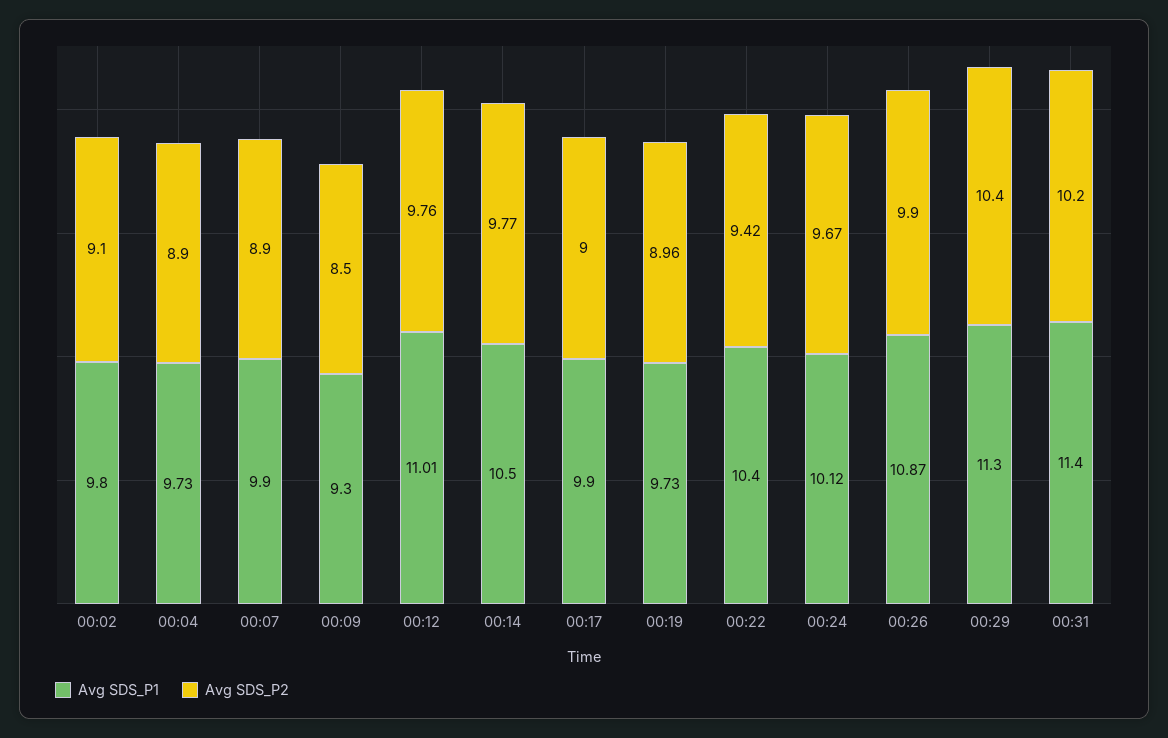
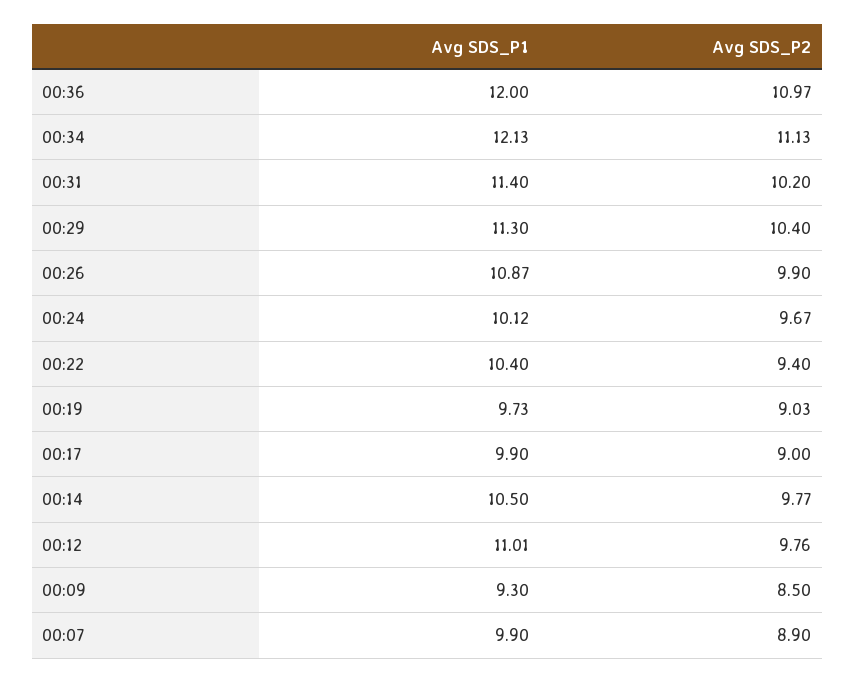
Avg SDS_P1, 00:02: 9.8 -> none
Avg SDS_P2, 00:02: 9.1 -> none
Avg SDS_P1, 00:04: 9.73 -> none
Avg SDS_P2, 00:04: 8.9 -> none
Avg SDS_P2, 00:19: 8.96 -> 9.03
Avg SDS_P2, 00:22: 9.42 -> 9.4
Avg SDS_P1, 00:36: none -> 12
Avg SDS_P2, 00:36: none -> 10.97
Avg SDS_P1, 00:34: none -> 12.13
Avg SDS_P2, 00:34: none -> 11.13

